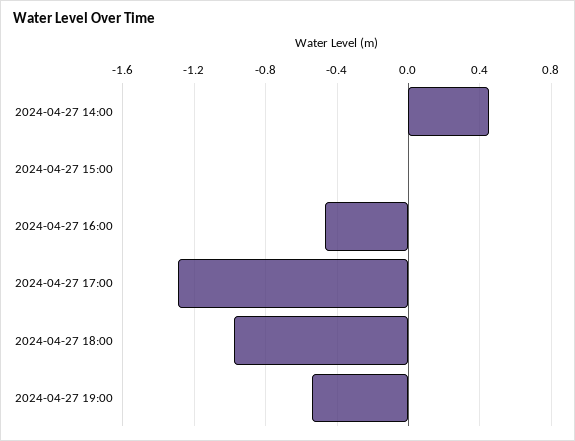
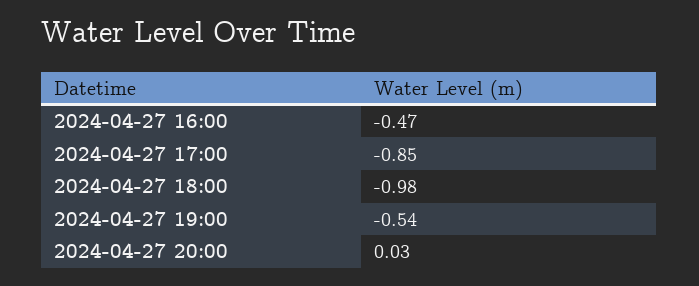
2024-04-27 14:00: 0.45 -> none
2024-04-27 15:00: 0 -> none
2024-04-27 17:00: -1.3 -> -0.85
2024-04-27 20:00: none -> 0.03

